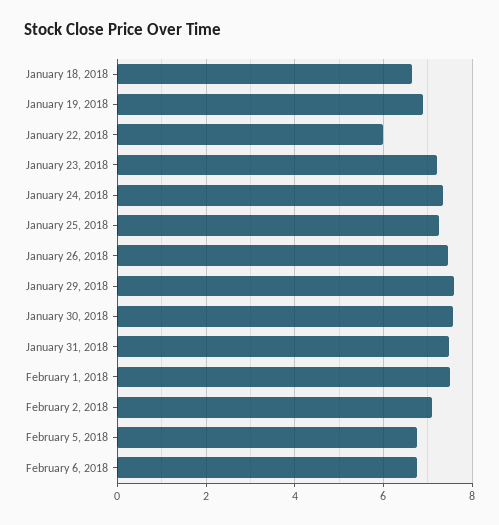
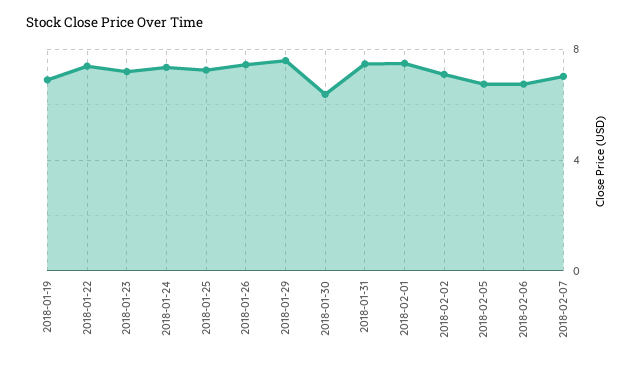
January 18, 2018: 6.6 -> none
January 22, 2018: 6 -> 7.5
January 30, 2018: 7.6 -> 6.5
2018-02-07: none -> 7

